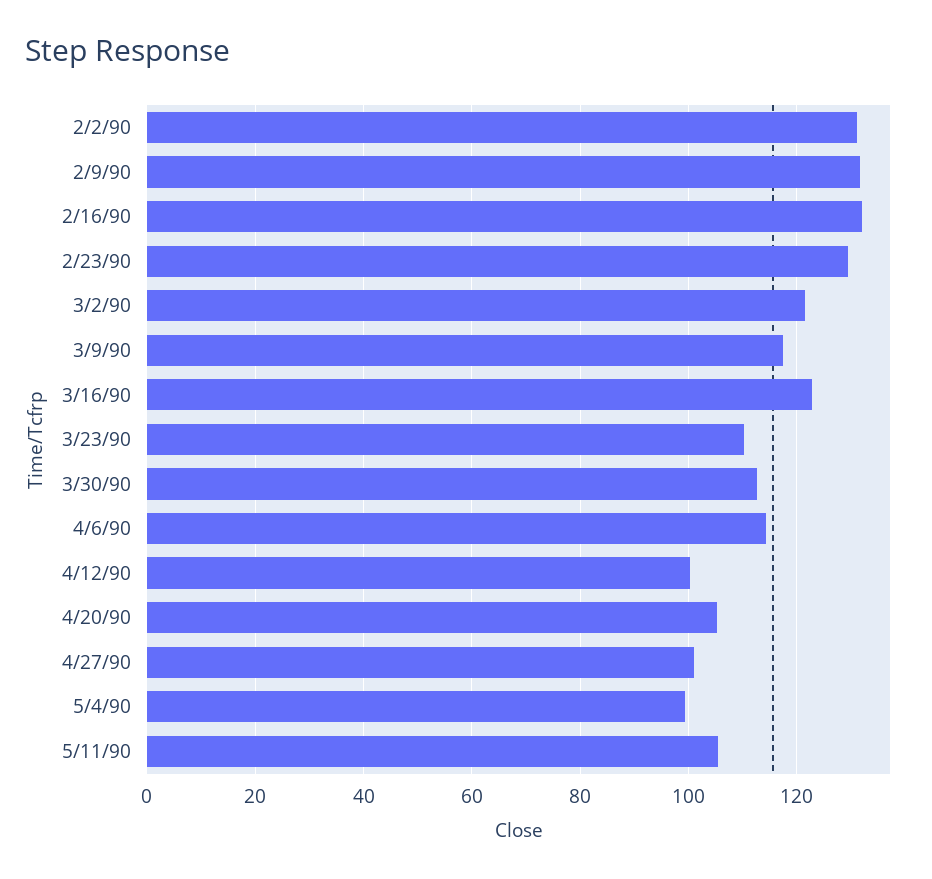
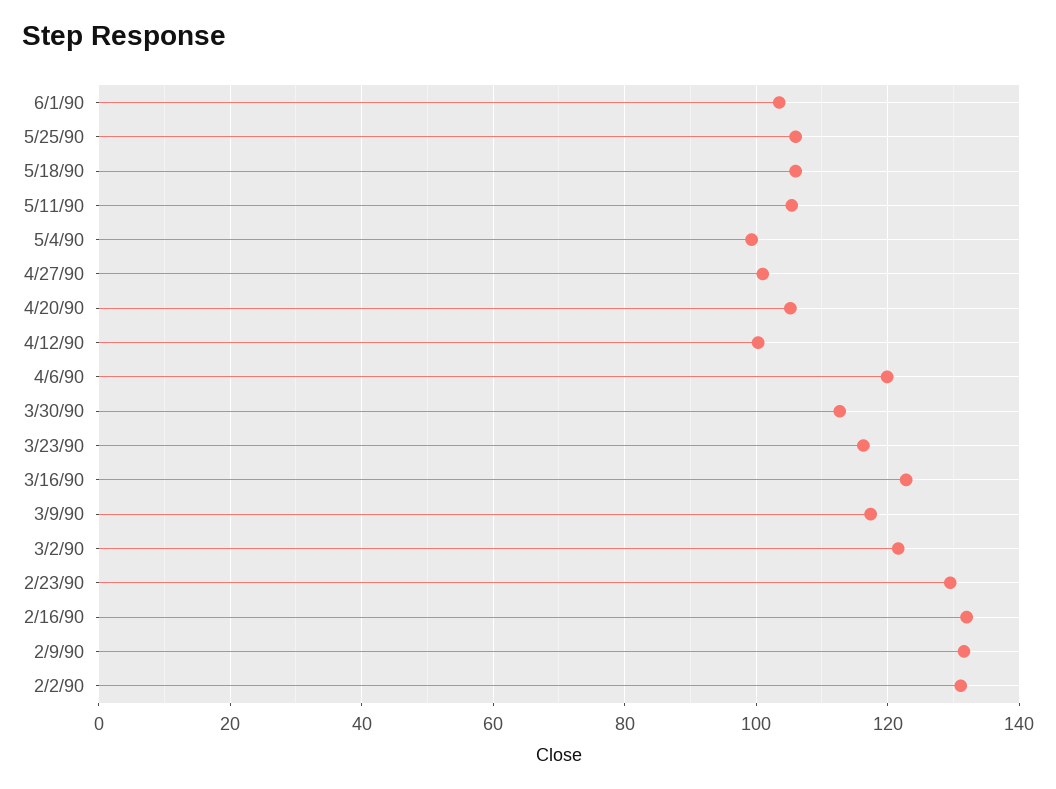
3/23/90: 110 -> 116
4/6/90: 114 -> 120
6/1/90: none -> 104
5/25/90: none -> 106
5/18/90: none -> 106

